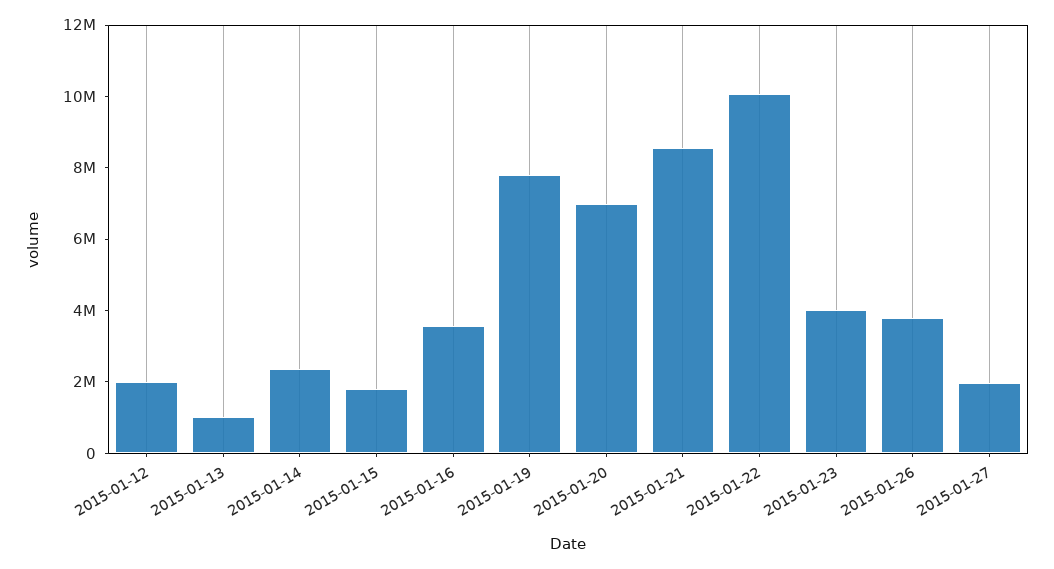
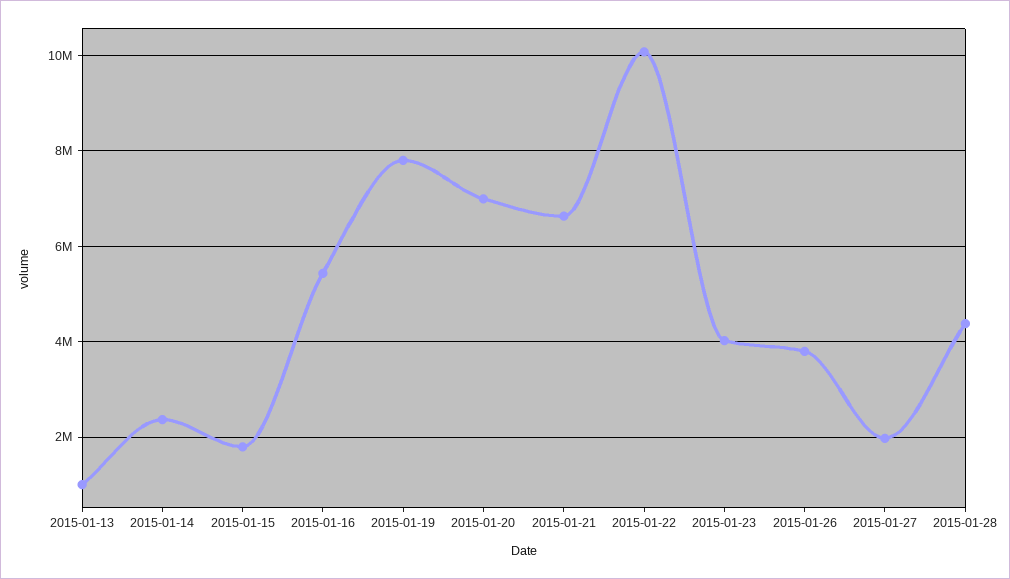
2015-01-12: 2000000 -> none
2015-01-16: 3500000 -> 5400000
2015-01-21: 8500000 -> 6600000
2015-01-28: none -> 4400000

